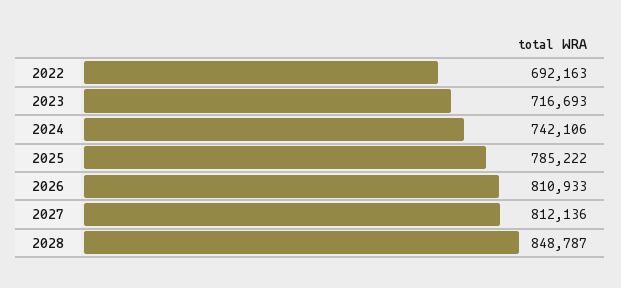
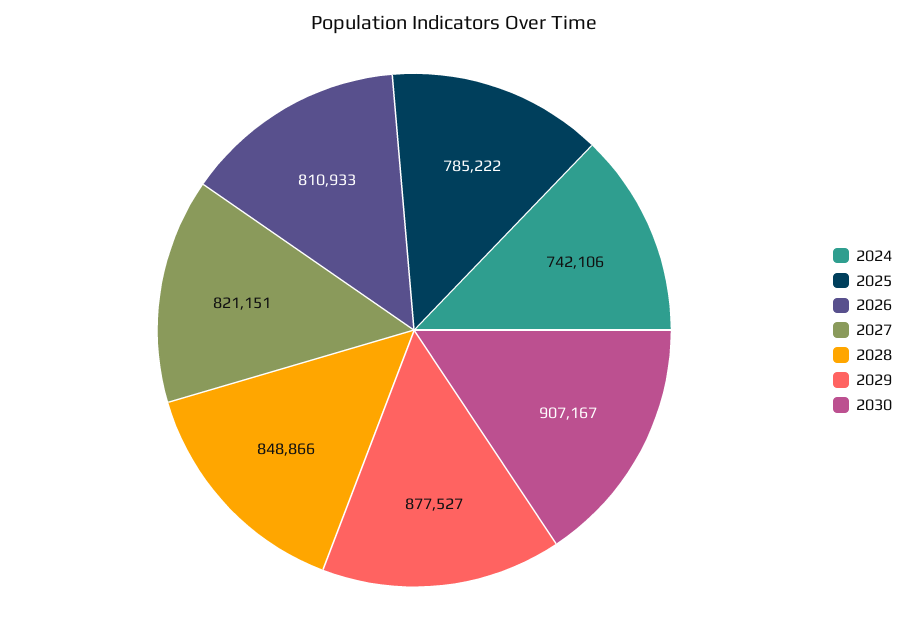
2022: 692163 -> none
2023: 716693 -> none
2027: 812136 -> 821151
2028: 848787 -> 848866
2029: none -> 877527
2030: none -> 907167

